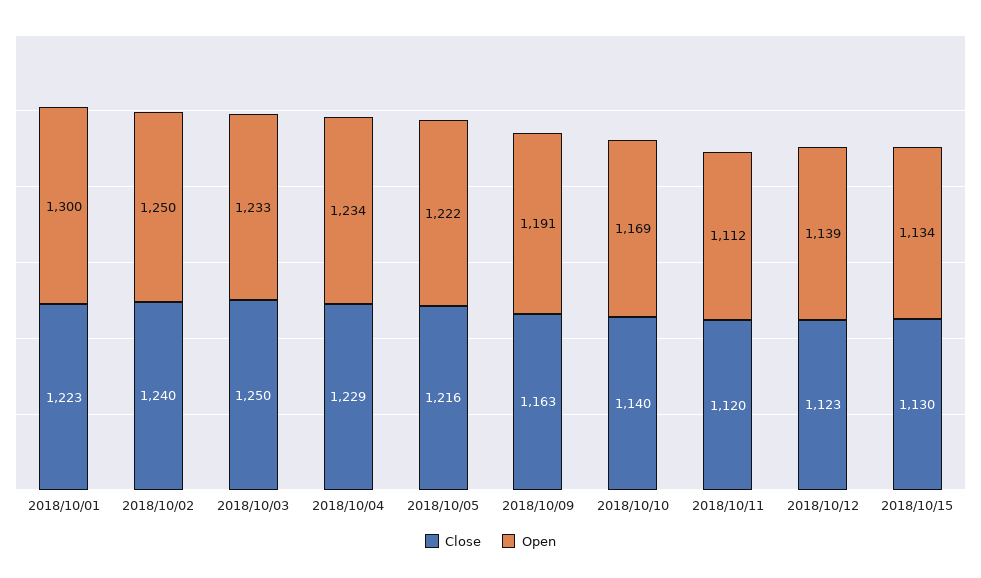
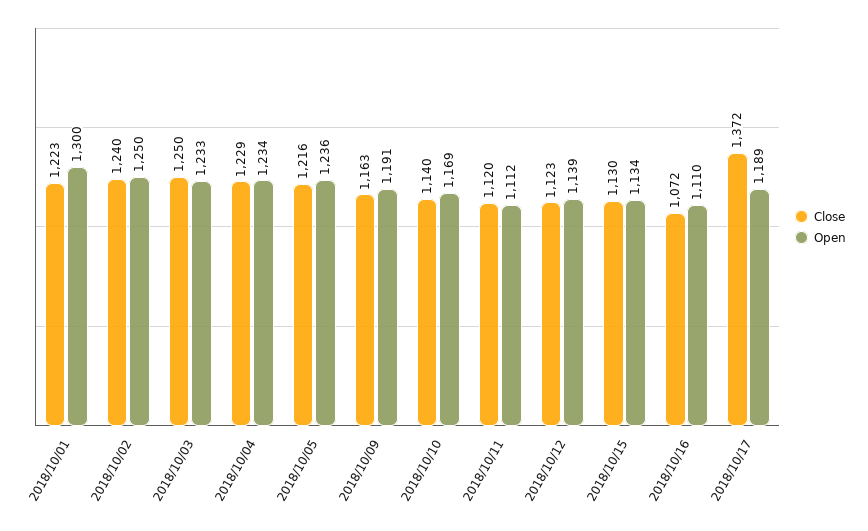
Open, 2018/10/05: 1222 -> 1236
Close, 2018/10/16: none -> 1072
Open, 2018/10/16: none -> 1110
Close, 2018/10/17: none -> 1372
Open, 2018/10/17: none -> 1189

